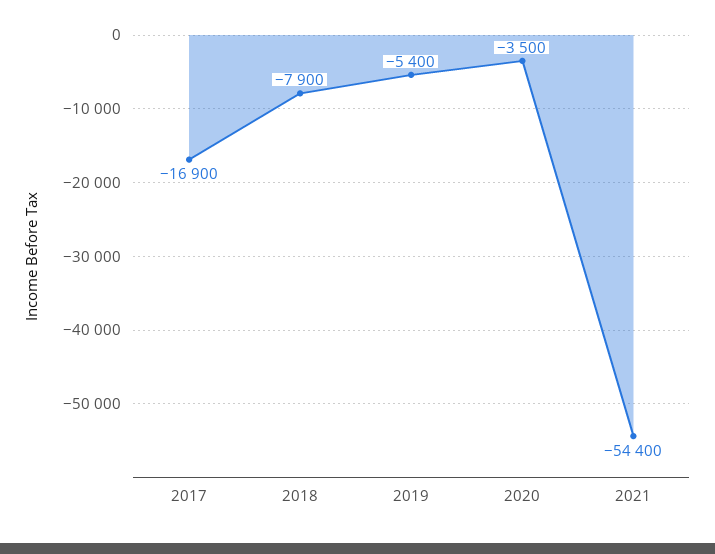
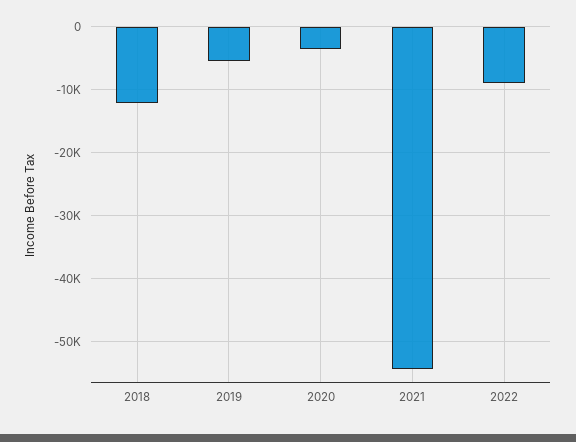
2017: -16900 -> none
2018: -7900 -> -12000
2022: none -> -9000

